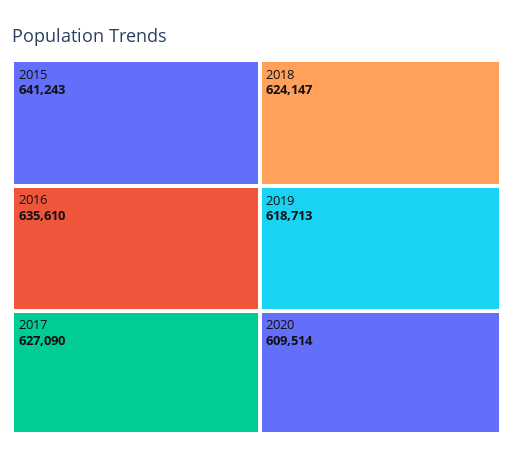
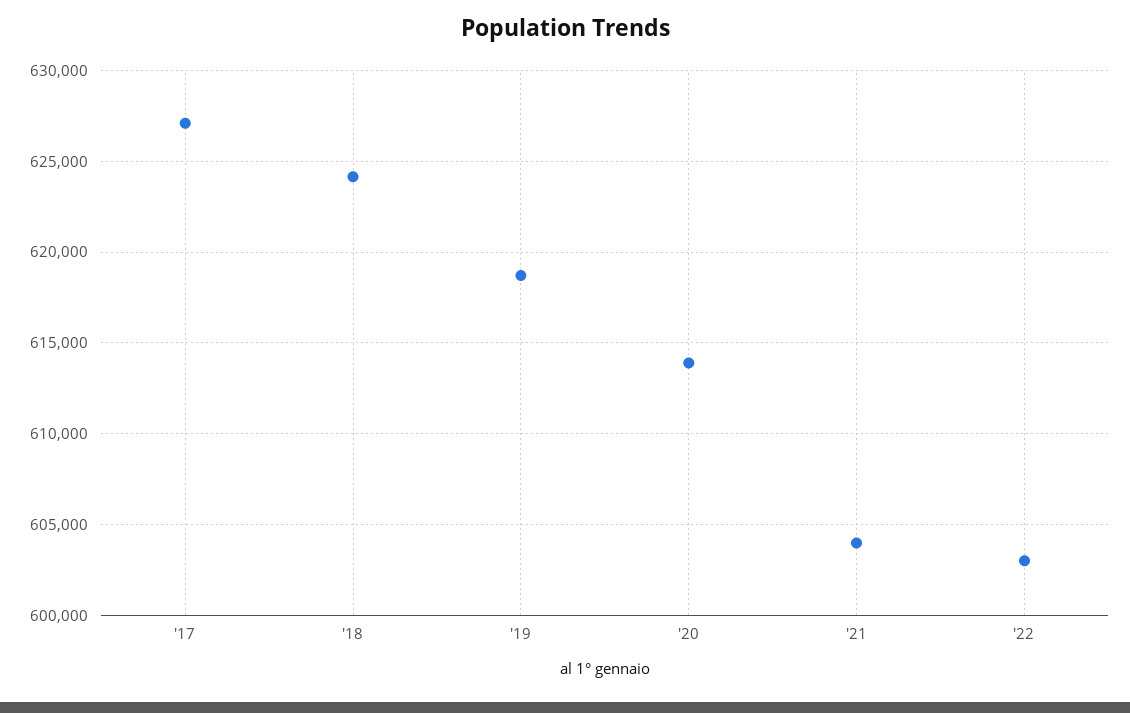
2015: 641243 -> none
2016: 635610 -> none
2020: 609514 -> 614000
'21: none -> 604000
'22: none -> 603000

